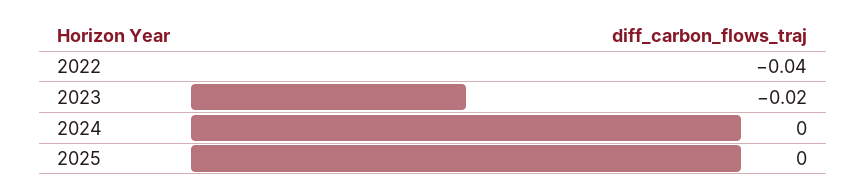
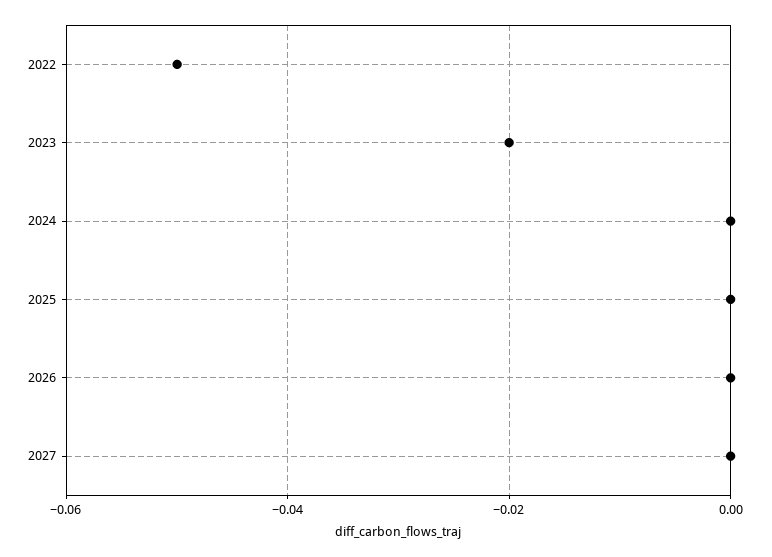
2022: -0.04 -> -0.05
2026: none -> 0
2027: none -> 0

